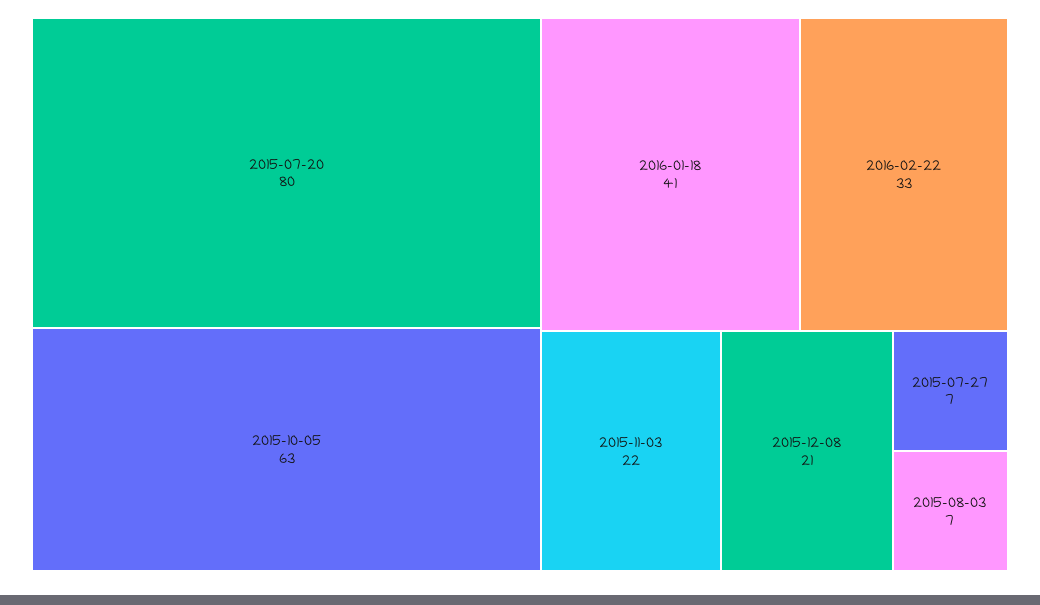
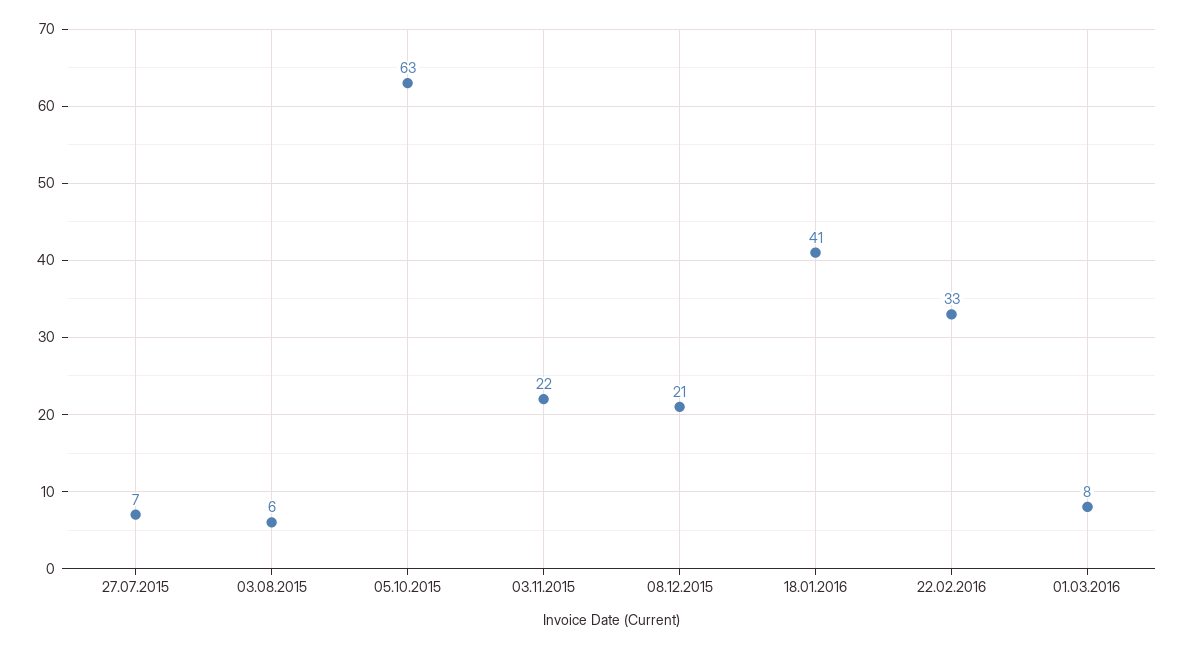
2015-07-20: 80 -> none
2015-08-03: 7 -> 6
01.03.2016: none -> 8

